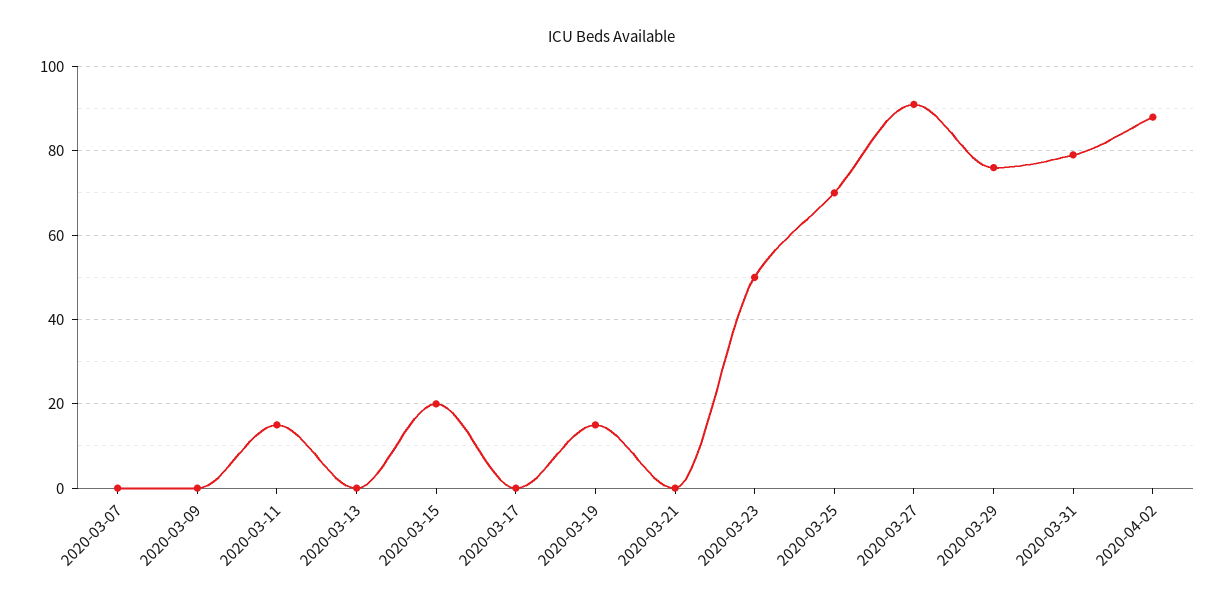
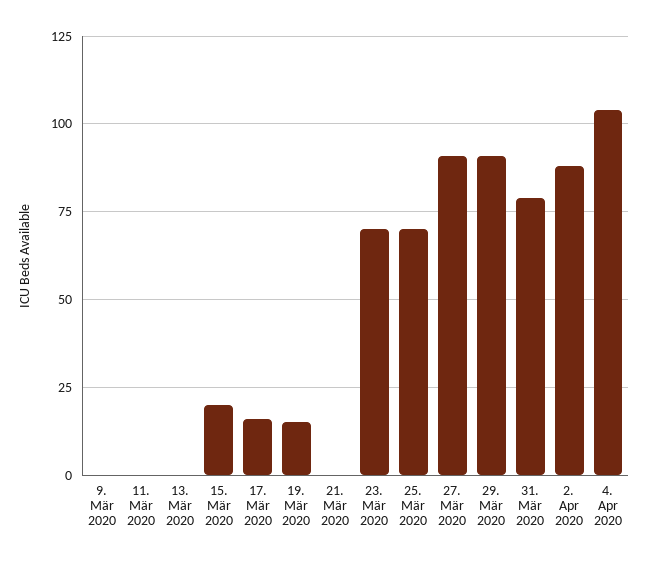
2020-03-07: 0 -> none
2020-03-11: 15 -> 0
2020-03-17: 0 -> 15
2020-03-23: 50 -> 70
2020-03-29: 75 -> 90
4. Apr 2020: none -> 105

